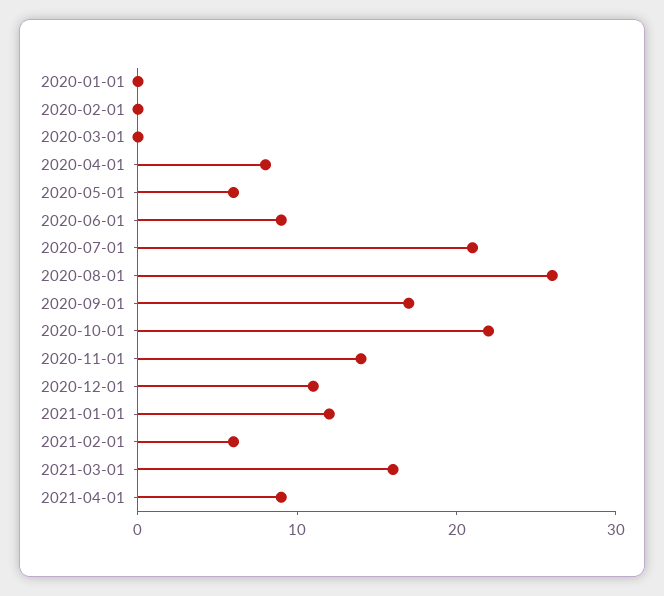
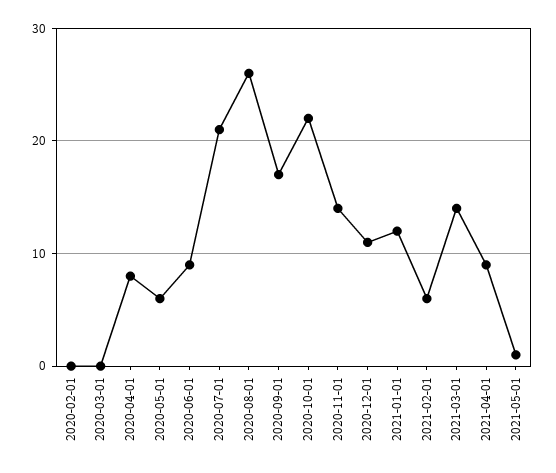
2020-01-01: 0 -> none
2021-03-01: 16 -> 14
2021-05-01: none -> 1

